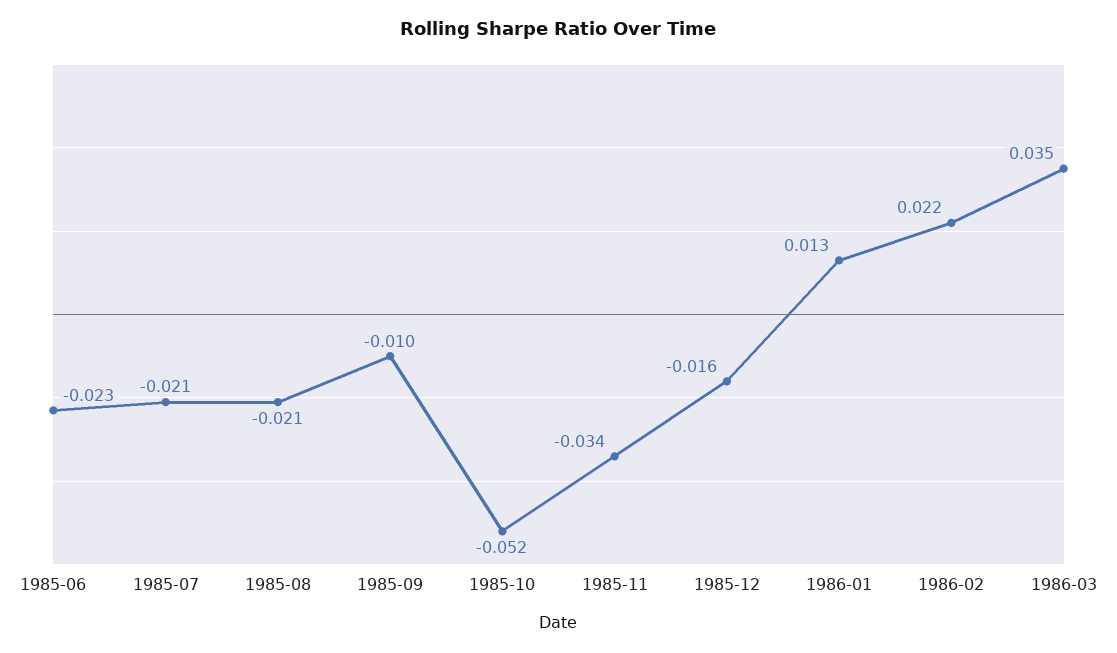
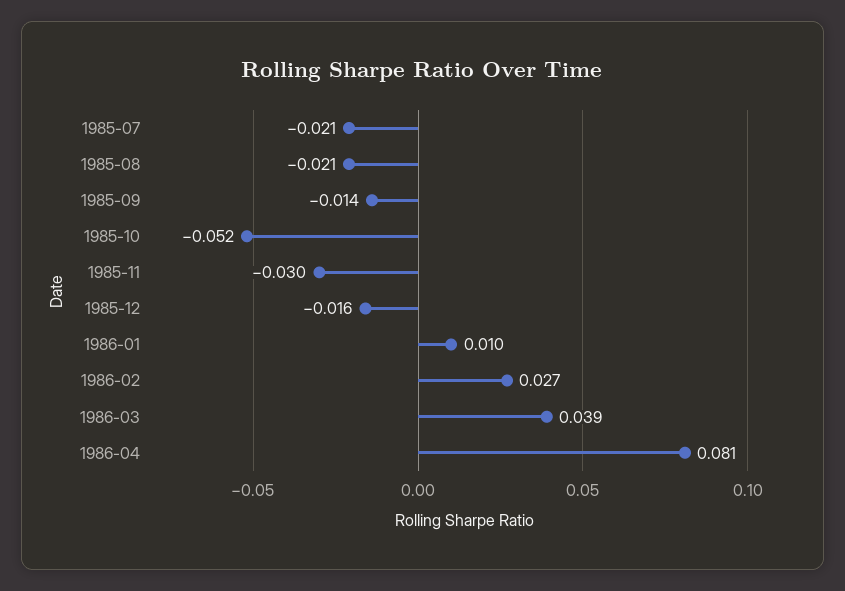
1985-06: -0.023 -> none
1985-09: -0.01 -> -0.014
1985-11: -0.034 -> -0.03
1986-01: 0.013 -> 0.01
1986-02: 0.022 -> 0.027
1986-03: 0.035 -> 0.039
1986-04: none -> 0.081

